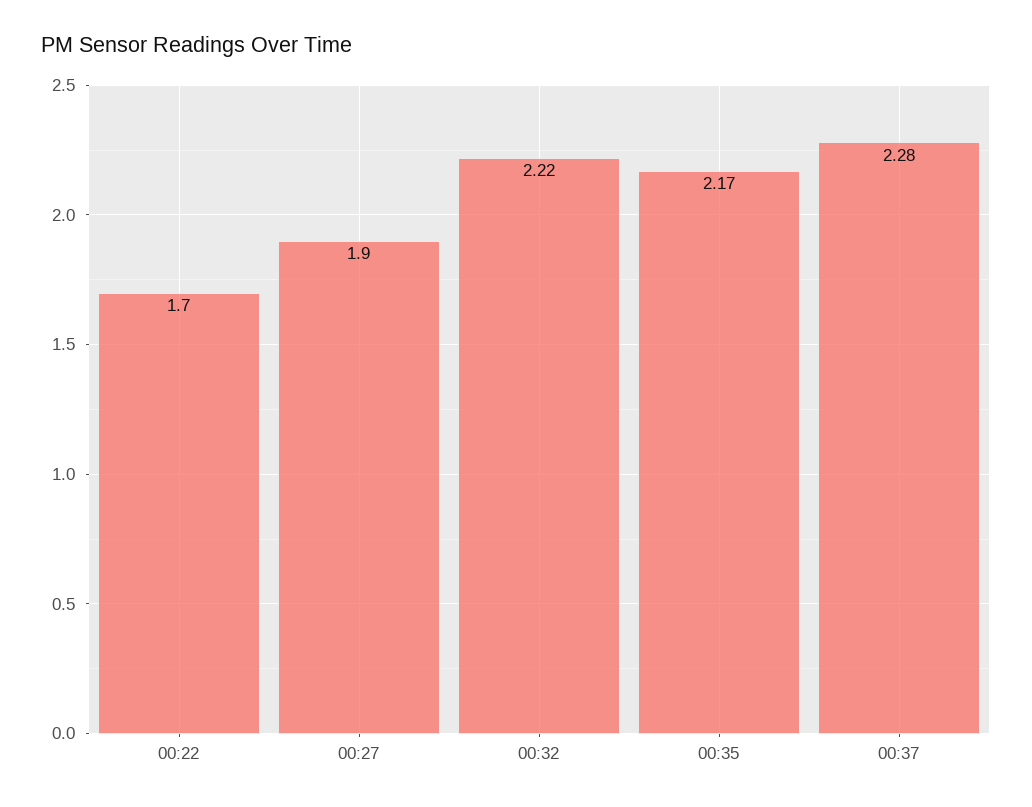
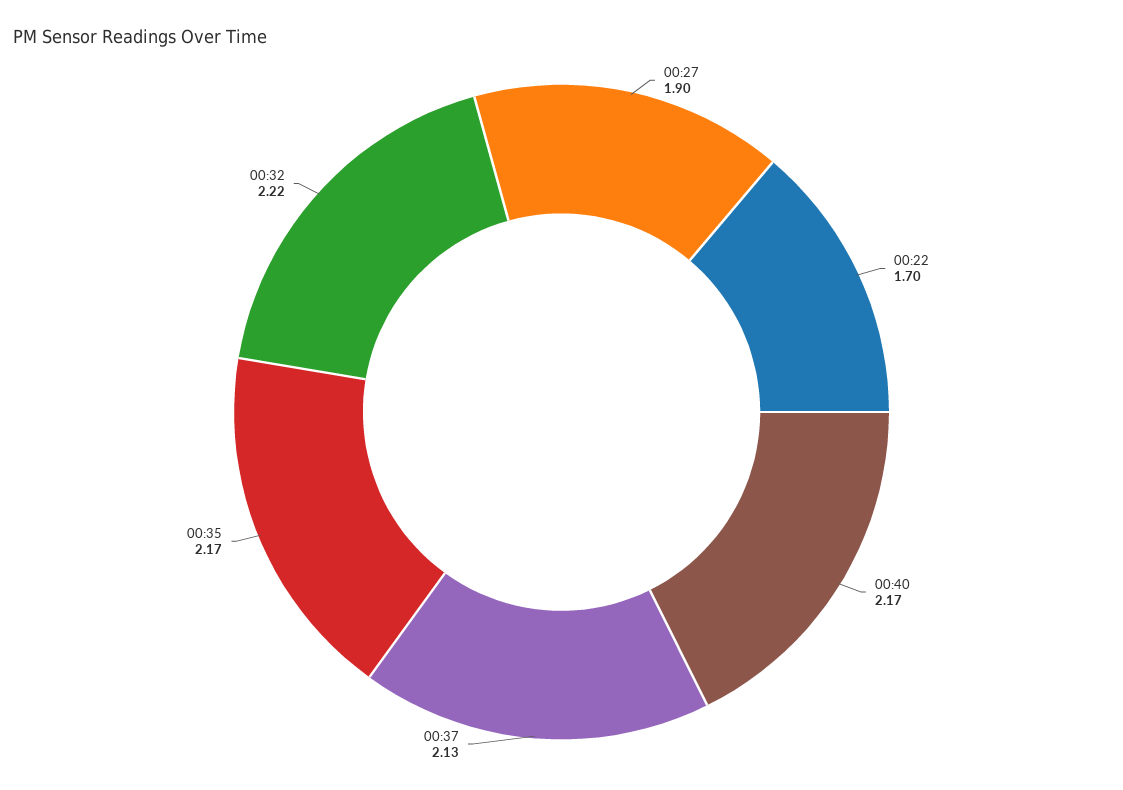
00:37: 2.28 -> 2.13
00:40: none -> 2.17

